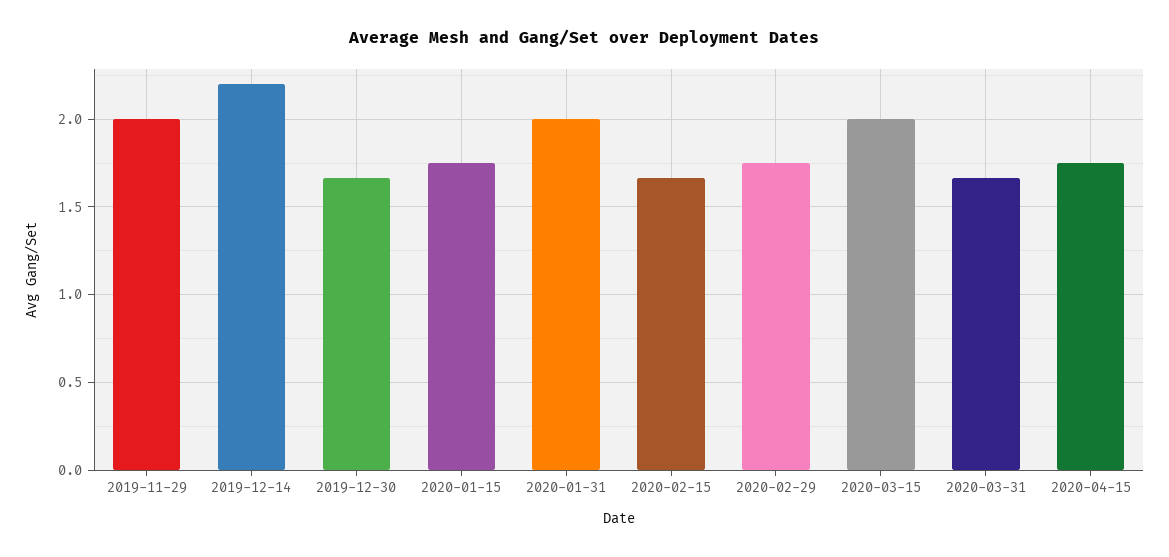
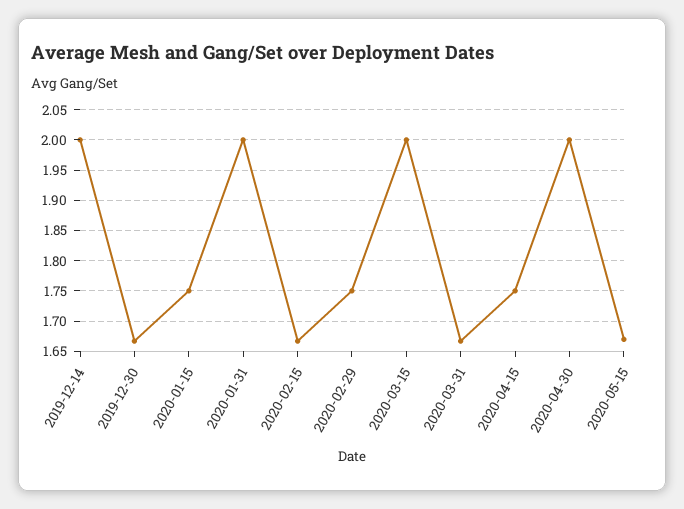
2019-11-29: 2 -> none
2019-12-14: 2.2 -> 2
2020-04-30: none -> 2
2020-05-15: none -> 1.67

